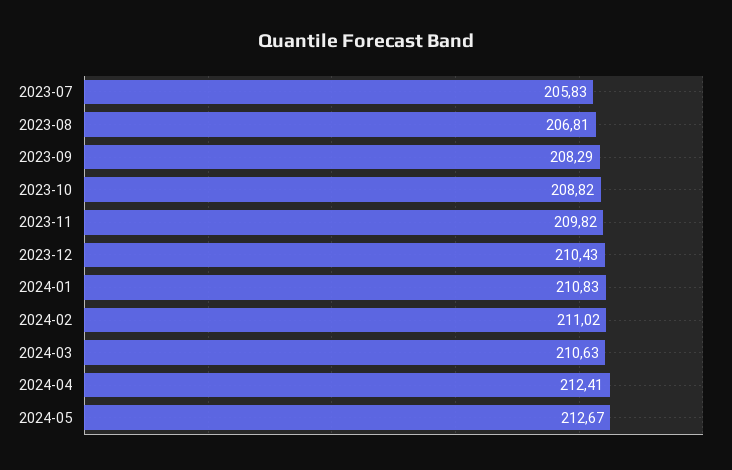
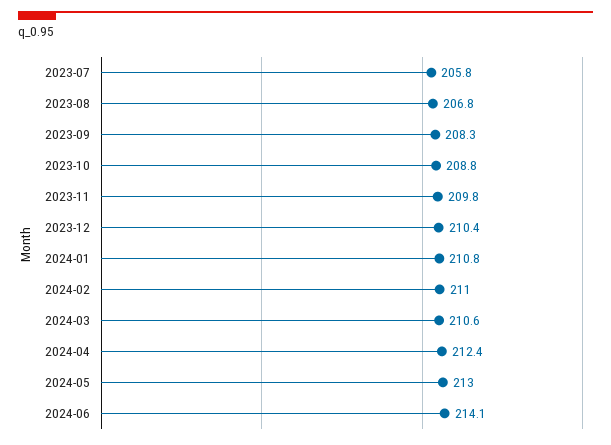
2024-05: 212.67 -> 213
2024-06: none -> 214.1

